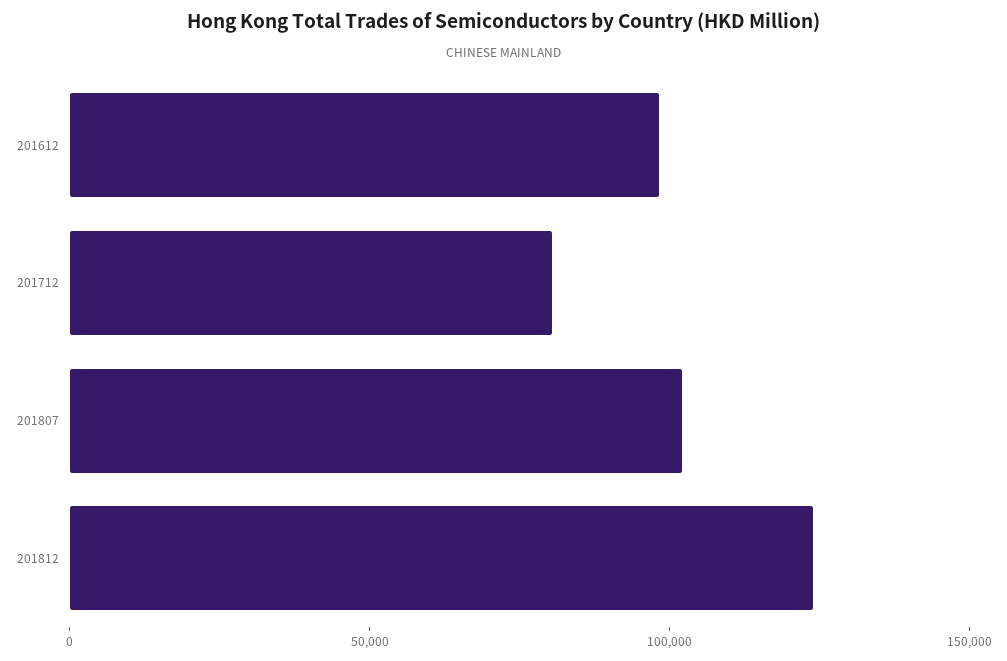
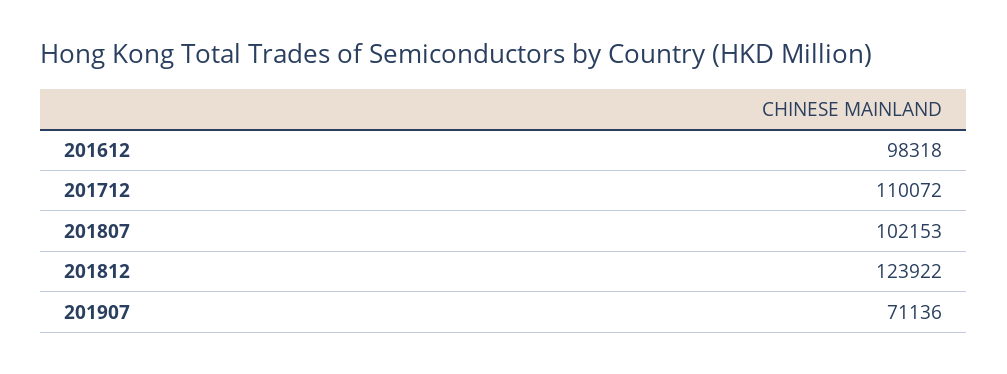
201712: 80000 -> 110072
201907: none -> 71136

